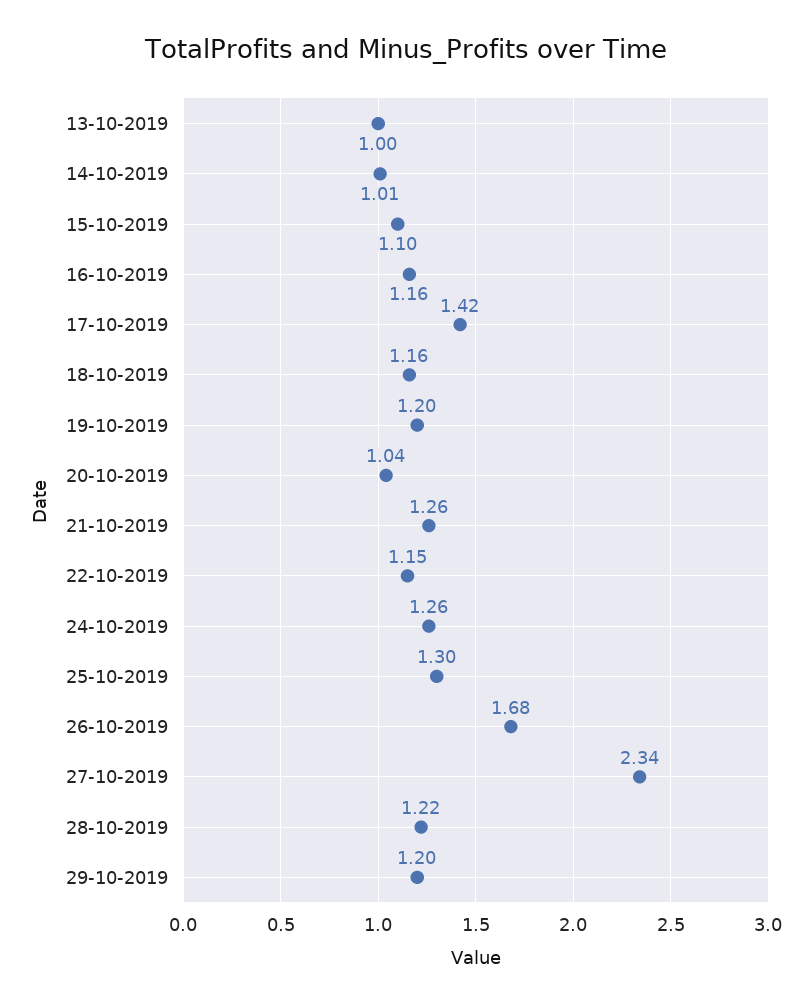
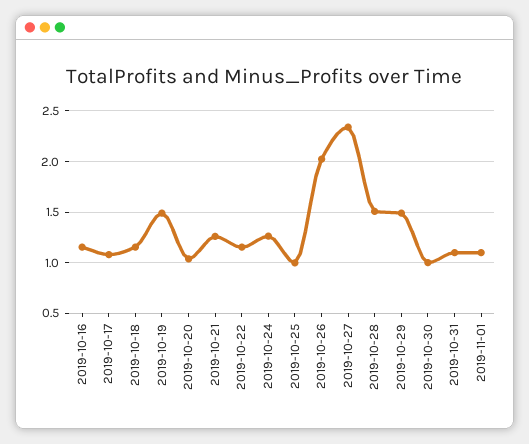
13-10-2019: 1 -> none
14-10-2019: 1.01 -> none
15-10-2019: 1.1 -> none
17-10-2019: 1.42 -> 1.1
19-10-2019: 1.2 -> 1.5
25-10-2019: 1.3 -> 1
26-10-2019: 1.68 -> 2
28-10-2019: 1.22 -> 1.5
29-10-2019: 1.2 -> 1.5
2019-10-30: none -> 1
2019-10-31: none -> 1.1
2019-11-01: none -> 1.1

